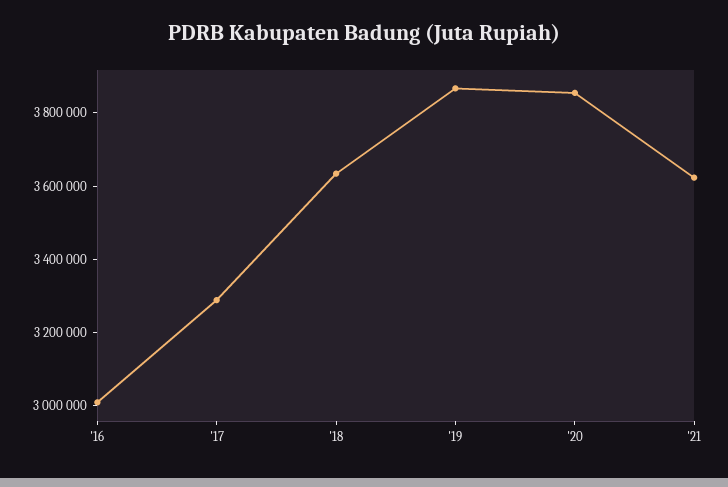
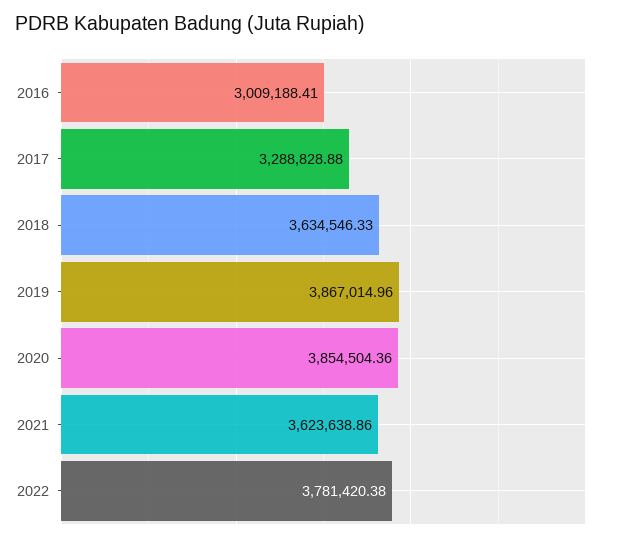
2022: none -> 3781420.38

